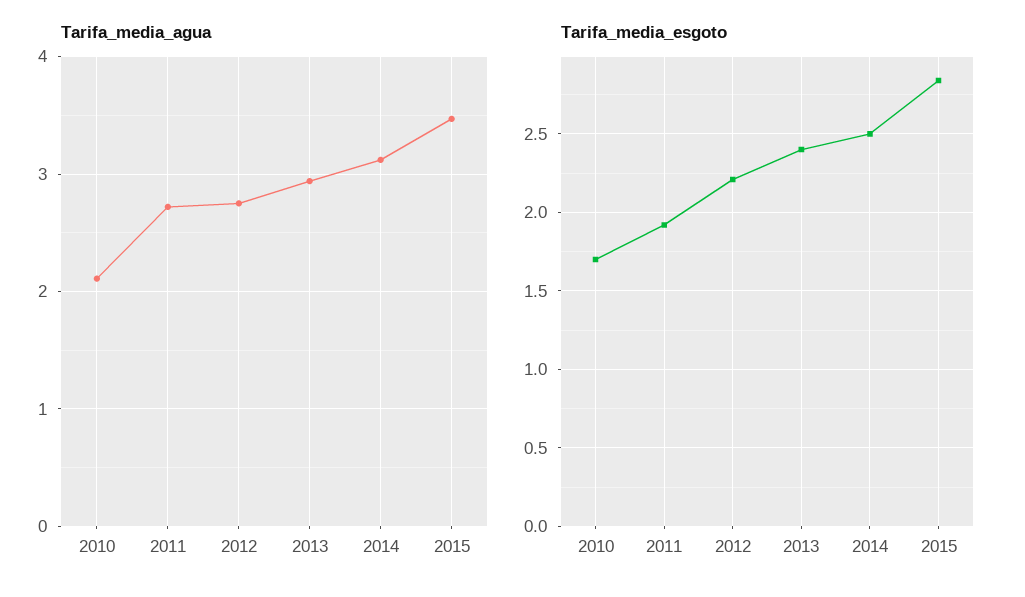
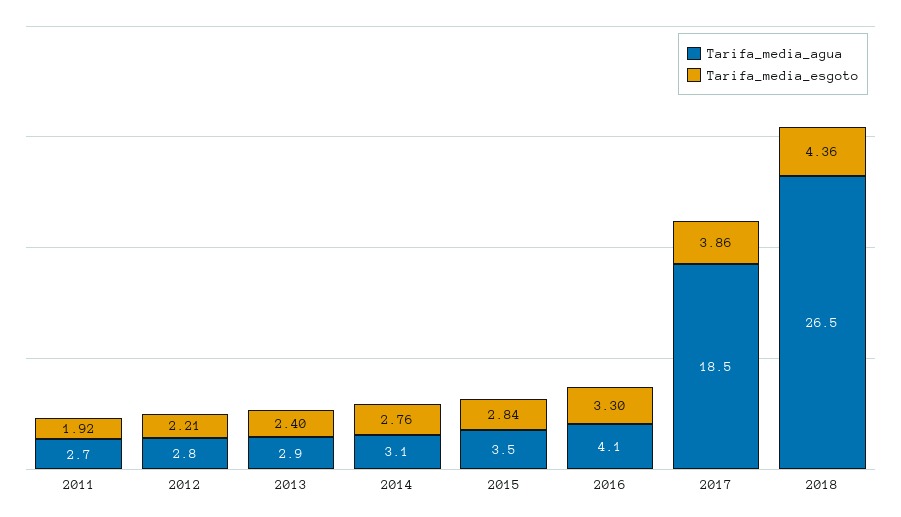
Tarifa_media_agua, 2010: 2.1 -> none
Tarifa_media_esgoto, 2010: 1.7 -> none
Tarifa_media_esgoto, 2014: 2.5 -> 2.76
Tarifa_media_agua, 2016: none -> 4.1
Tarifa_media_esgoto, 2016: none -> 3.3
Tarifa_media_agua, 2017: none -> 18.5
Tarifa_media_esgoto, 2017: none -> 3.86
Tarifa_media_agua, 2018: none -> 26.5
Tarifa_media_esgoto, 2018: none -> 4.36

